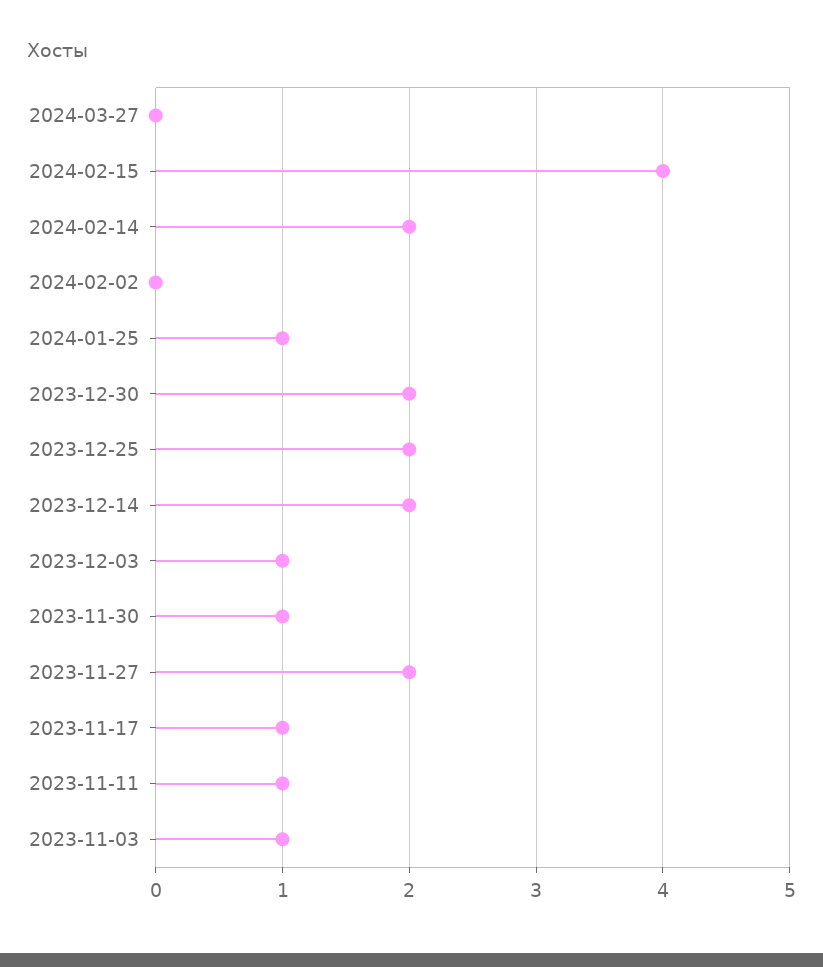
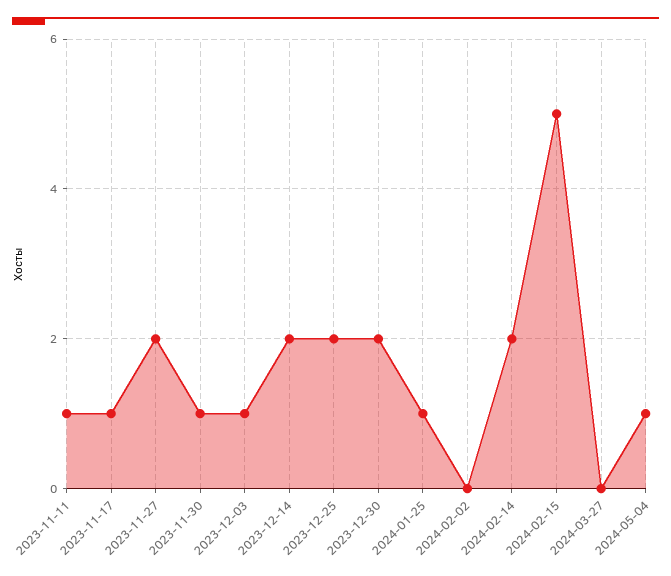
2024-02-15: 4 -> 5
2023-11-03: 1 -> none
2024-05-04: none -> 1

